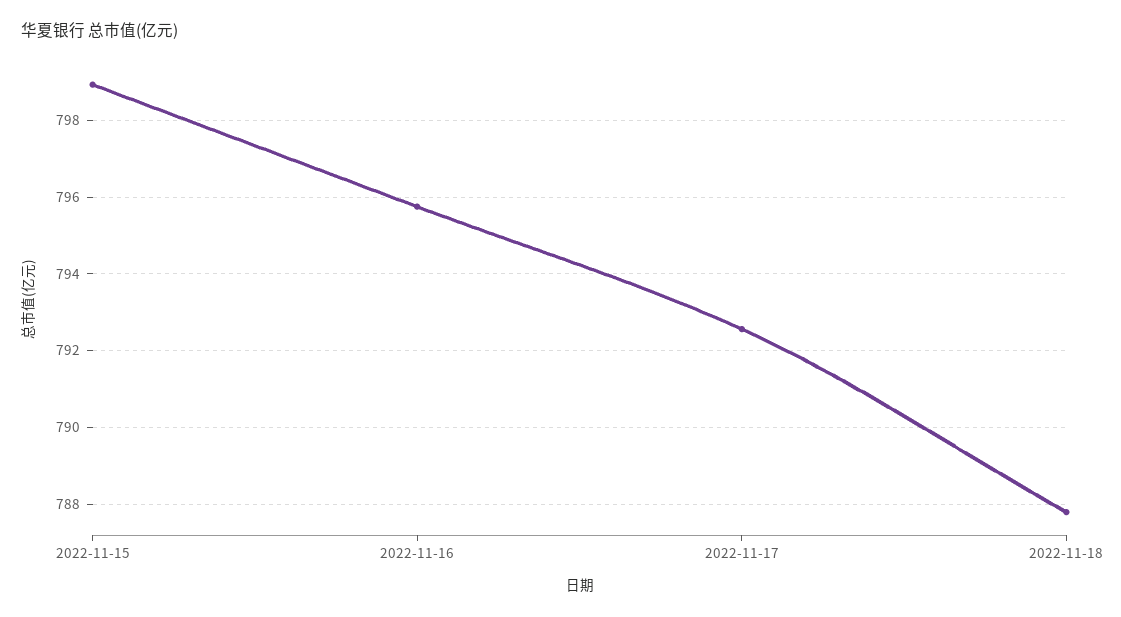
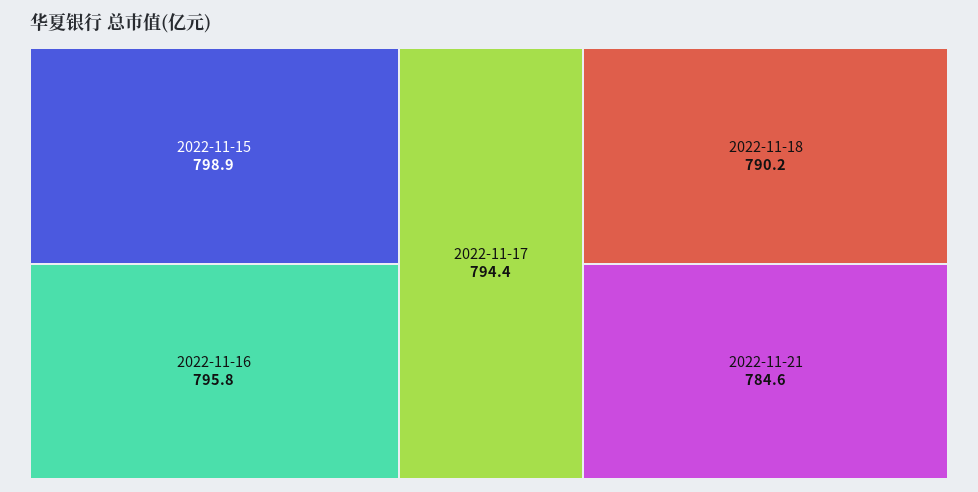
2022-11-17: 792.6 -> 794.4
2022-11-18: 787.8 -> 790.2
2022-11-21: none -> 784.6

